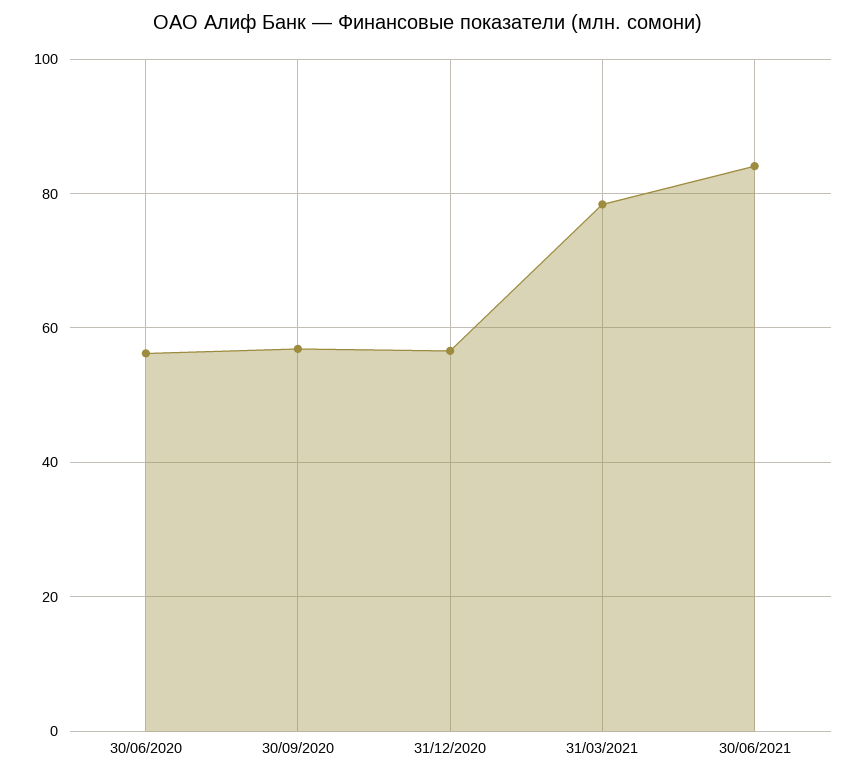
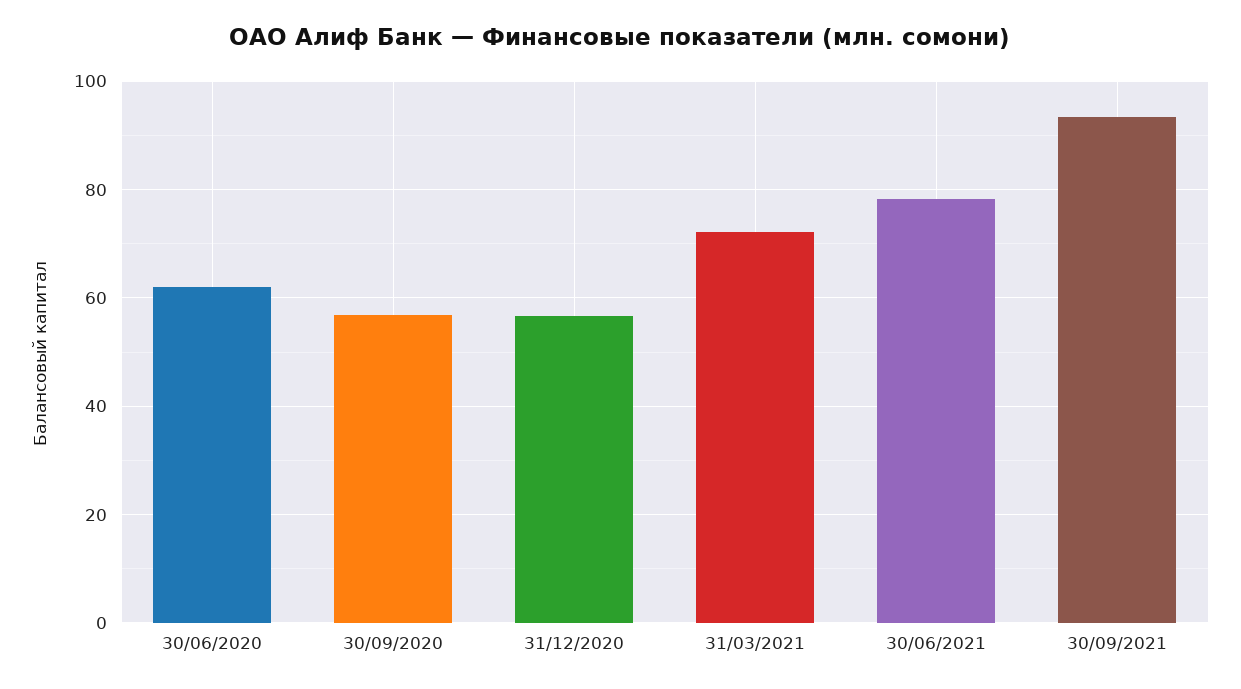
30/06/2020: 56 -> 62
31/03/2021: 78 -> 72
30/06/2021: 84 -> 78
30/09/2021: none -> 94

